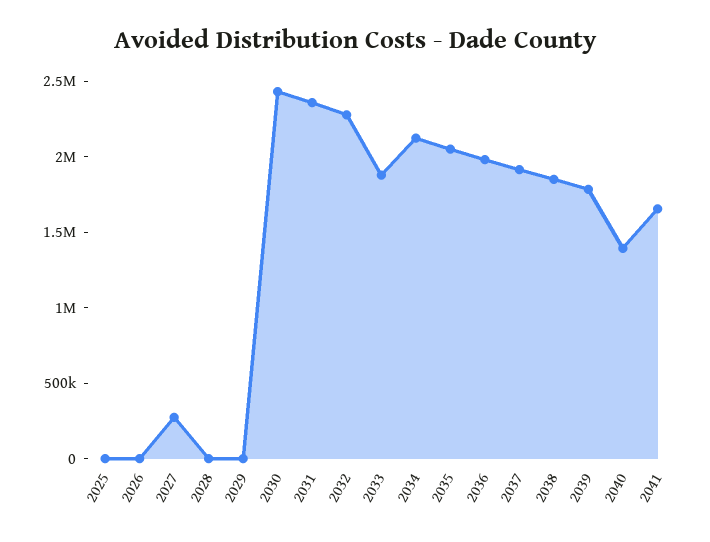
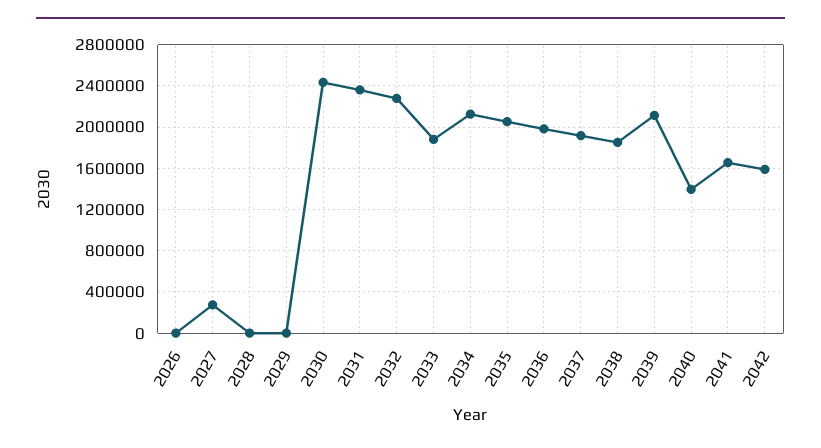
2025: 0 -> none
2039: 1800000 -> 2100000
2042: none -> 1600000

